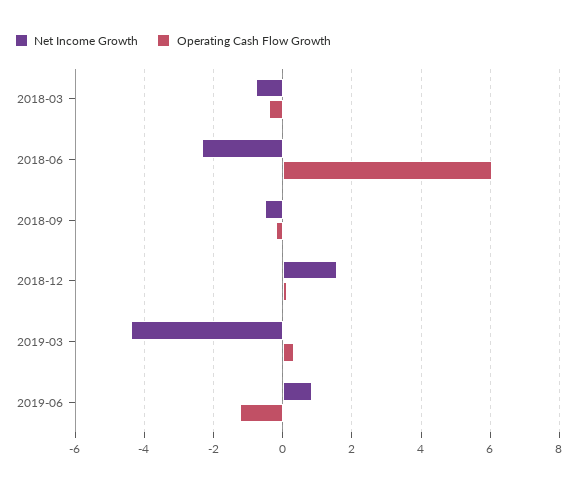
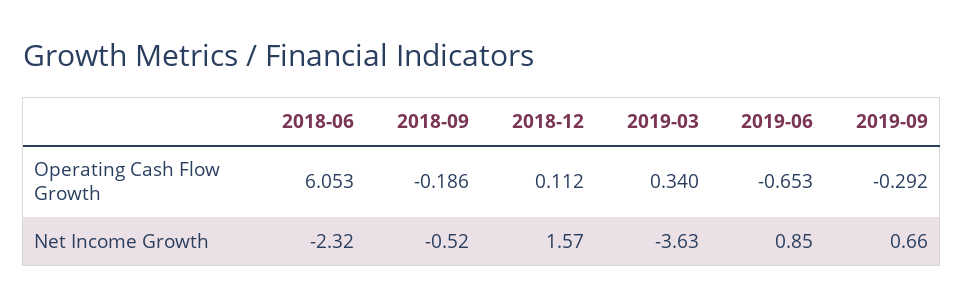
Net Income Growth, 2018-03: -0.8 -> none
Operating Cash Flow Growth, 2018-03: -0.4 -> none
Net Income Growth, 2019-03: -4.4 -> -3.63
Operating Cash Flow Growth, 2019-06: -1.2 -> -0.653
Operating Cash Flow Growth, 2019-09: none -> -0.292
Net Income Growth, 2019-09: none -> 0.66

